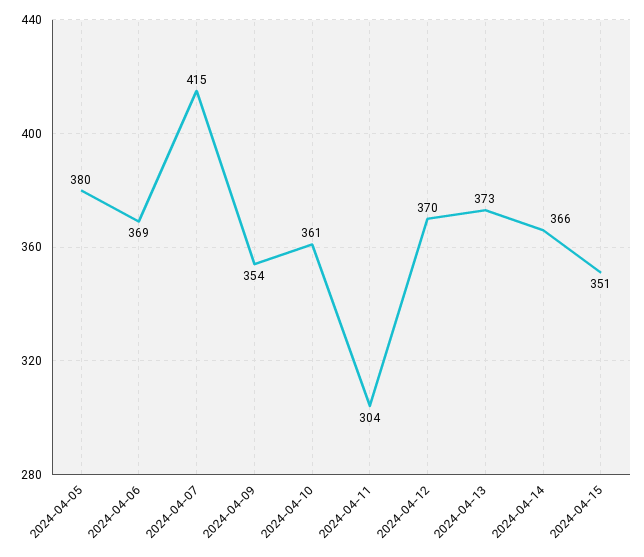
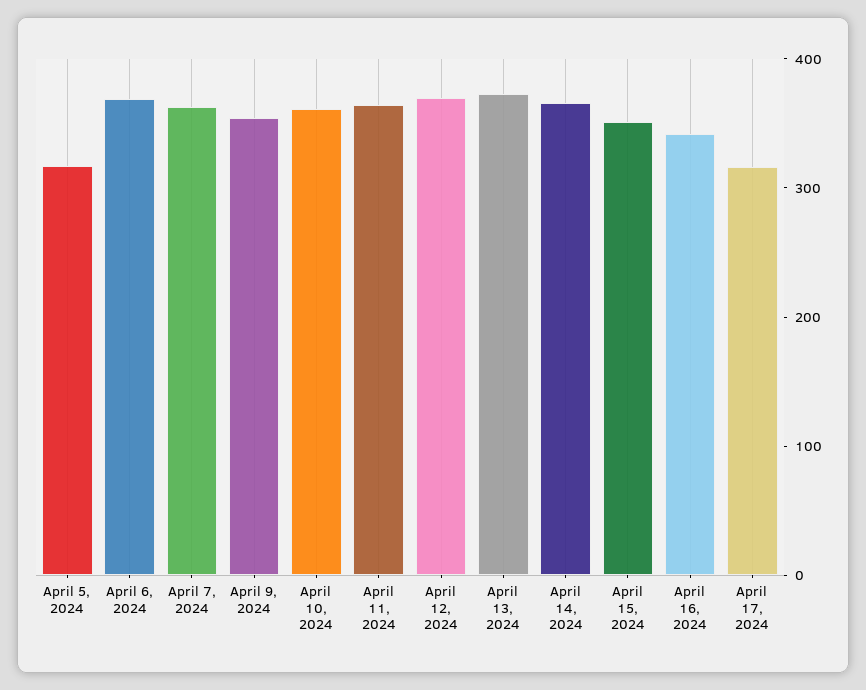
2024-04-05: 380 -> 320
2024-04-07: 415 -> 360
2024-04-11: 304 -> 360
April 16, 2024: none -> 340
April 17, 2024: none -> 320

